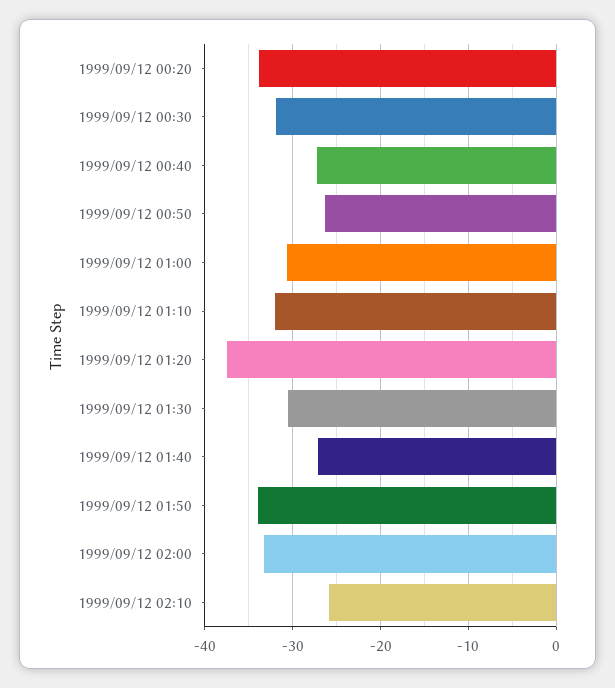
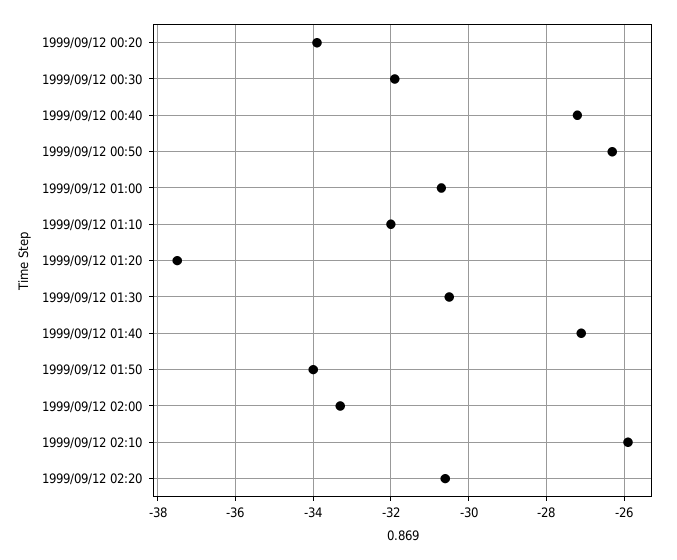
1999/09/12 02:20: none -> -30.5

